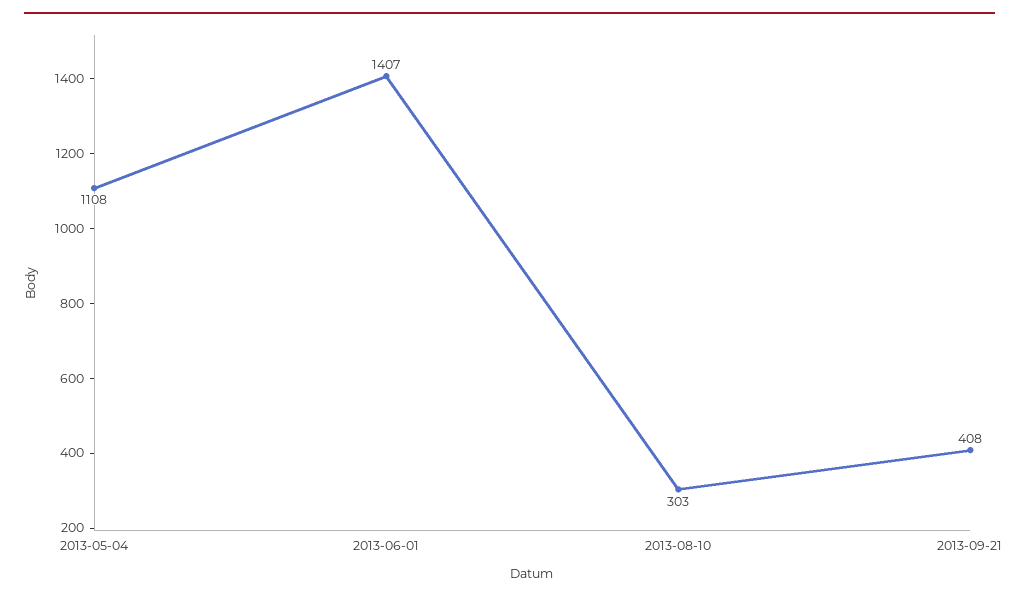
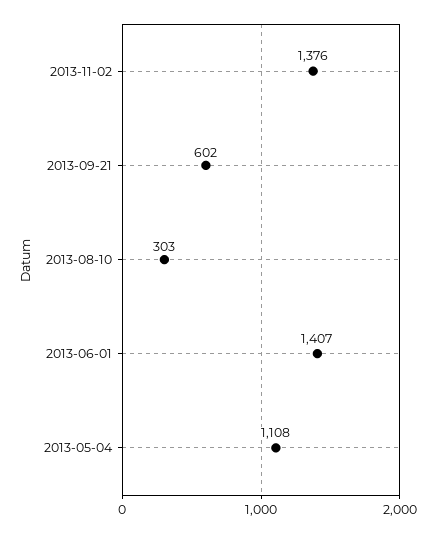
2013-09-21: 408 -> 602
2013-11-02: none -> 1376

